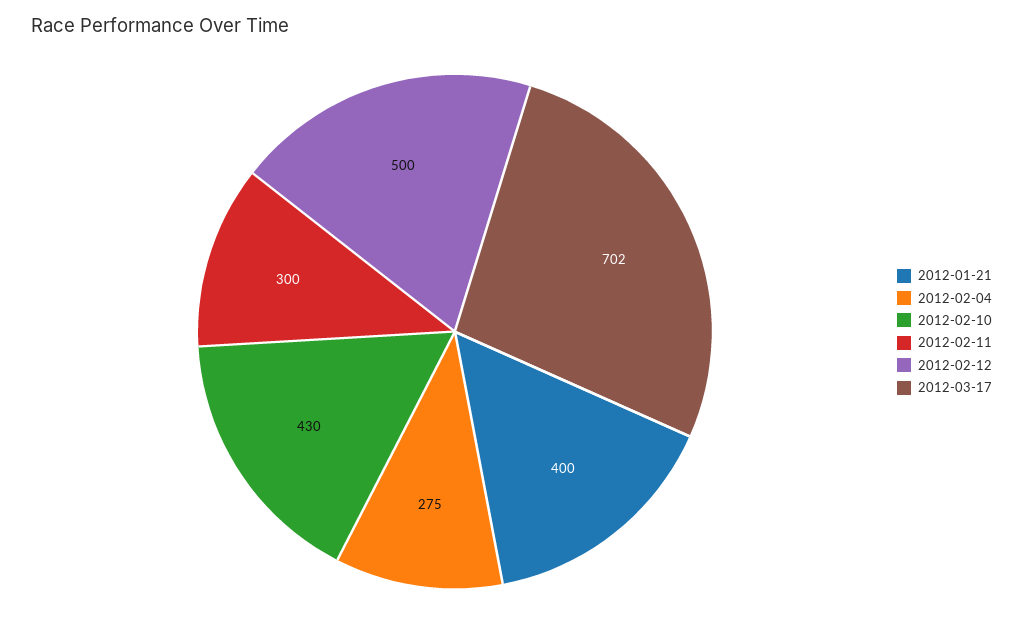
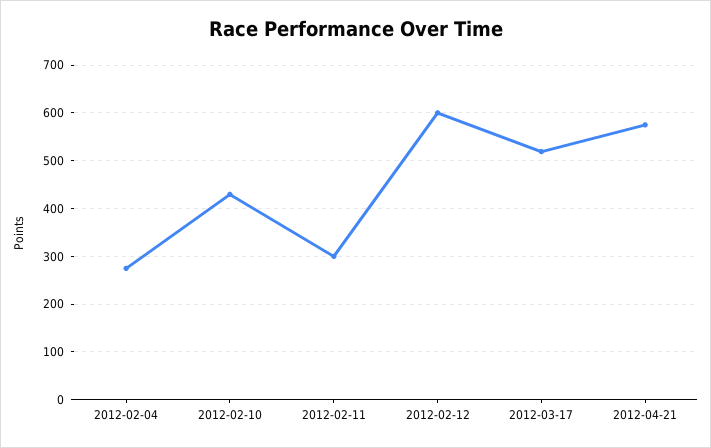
2012-01-21: 400 -> none
2012-02-12: 500 -> 600
2012-03-17: 702 -> 520
2012-04-21: none -> 580

